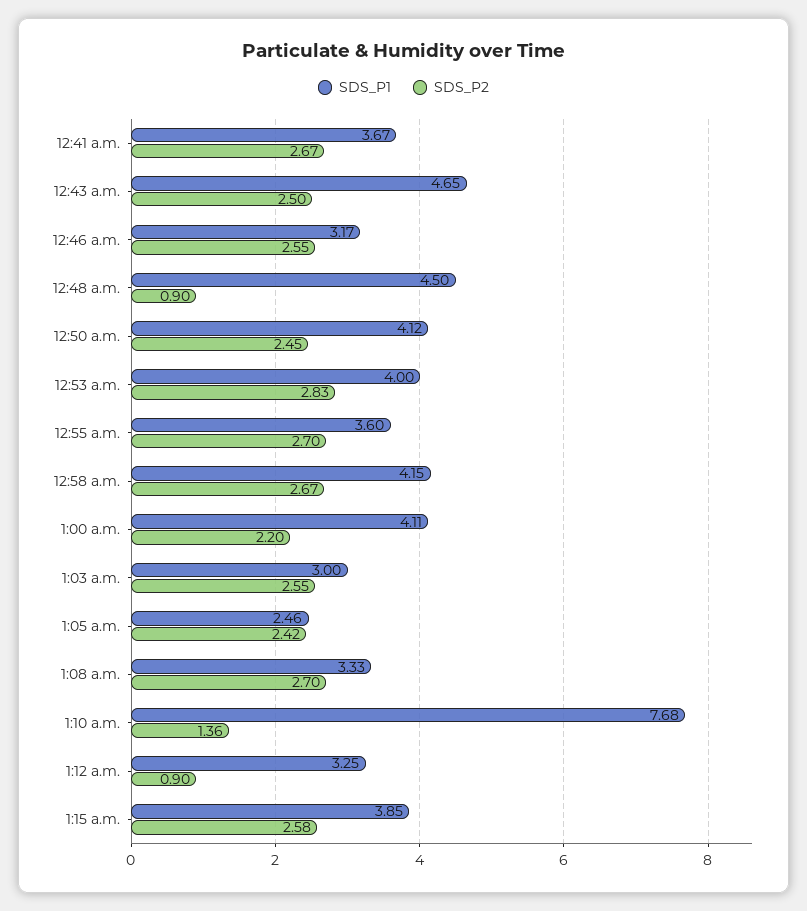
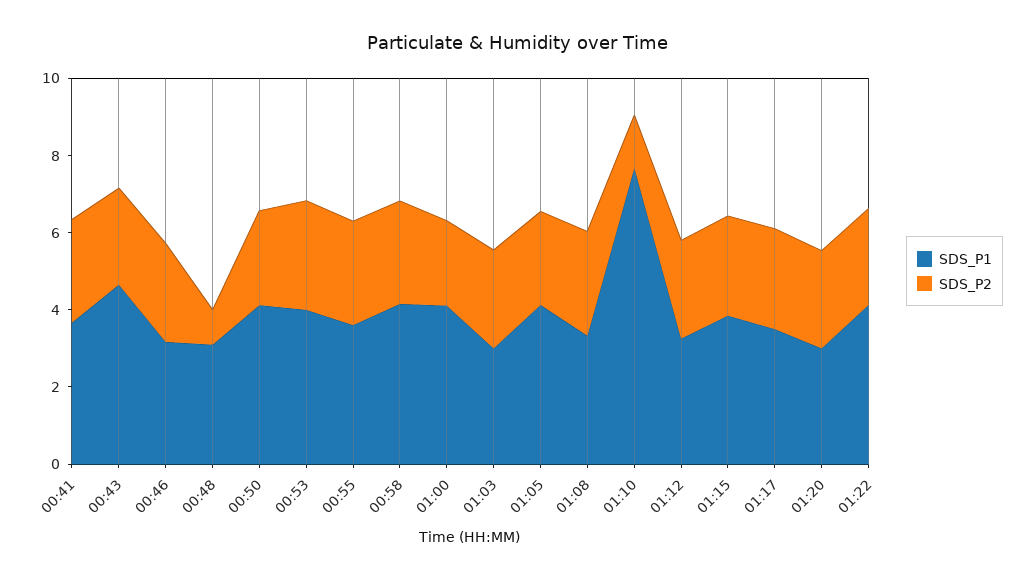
SDS_P1, 12:48 a.m.: 4.5 -> 3
SDS_P1, 1:05 a.m.: 2.46 -> 4
SDS_P2, 1:12 a.m.: 0.9 -> 2.5
SDS_P1, 01:17: none -> 3.5
SDS_P2, 01:17: none -> 2.5
SDS_P1, 01:20: none -> 3
SDS_P2, 01:20: none -> 2.5
SDS_P1, 01:22: none -> 4
SDS_P2, 01:22: none -> 2.5

